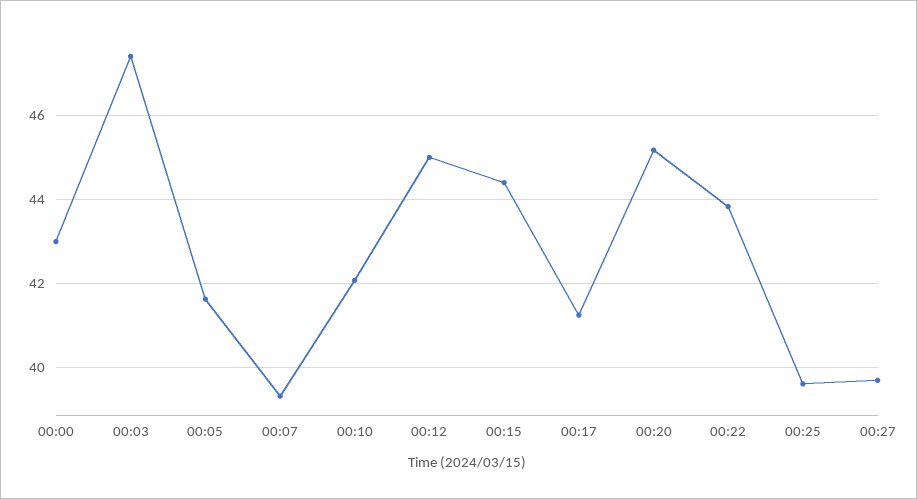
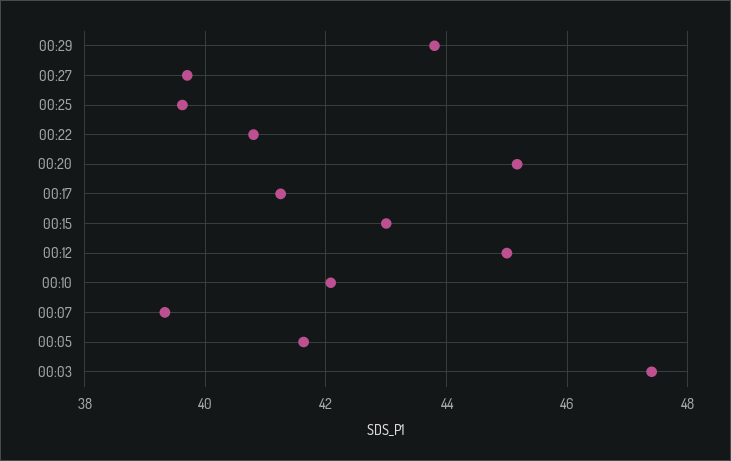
00:00: 43 -> none
00:15: 44.4 -> 43
00:22: 43.8 -> 40.8
00:29: none -> 43.8

